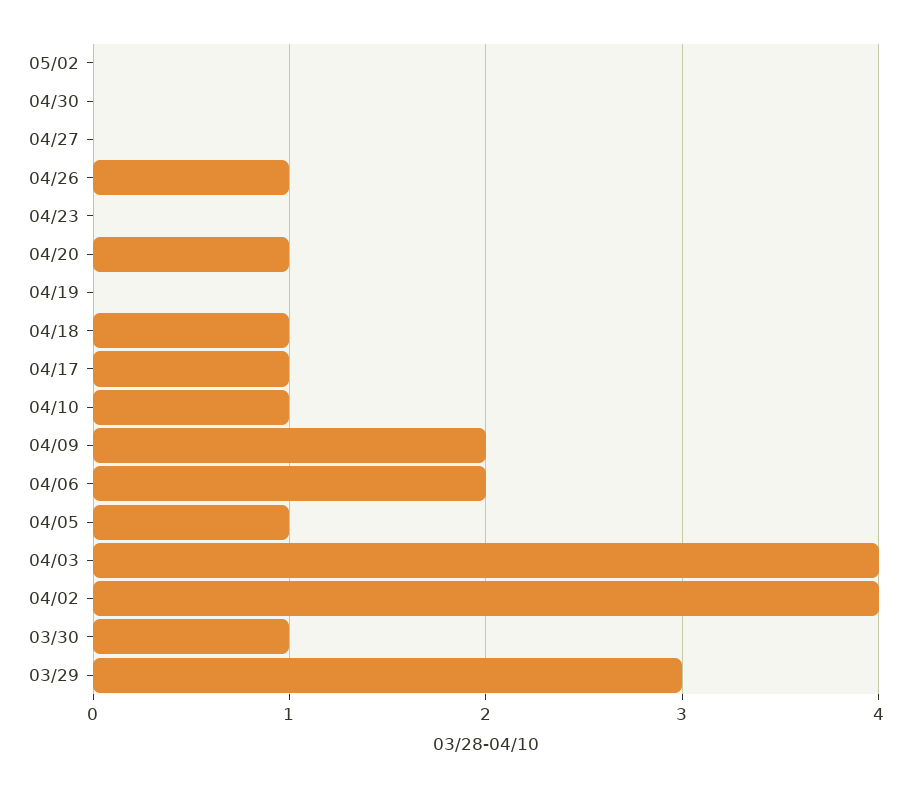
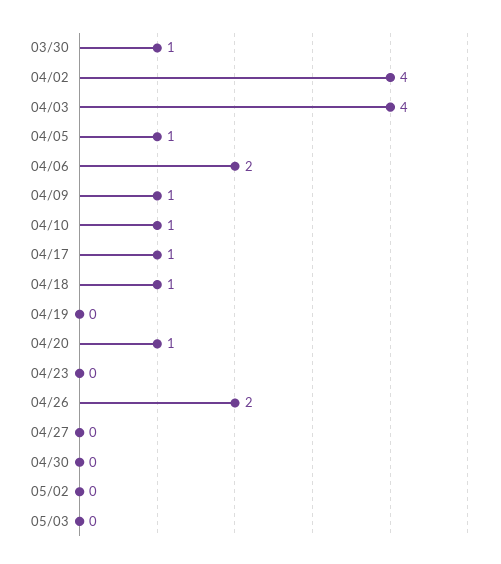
04/26: 1 -> 2
04/09: 2 -> 1
03/29: 3 -> none
05/03: none -> 0

